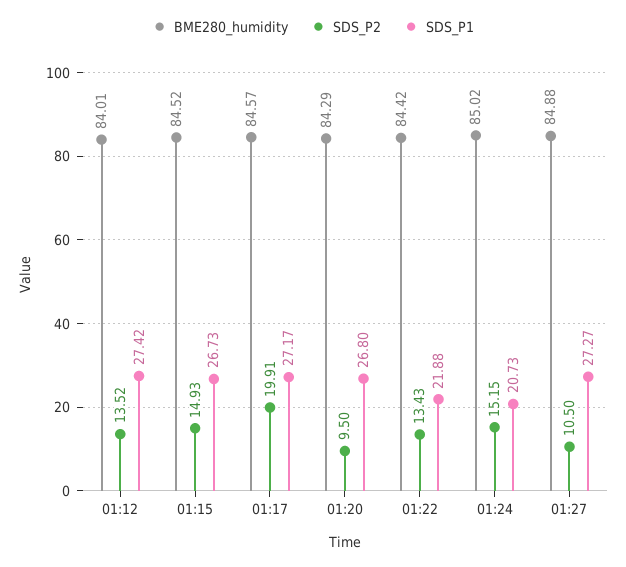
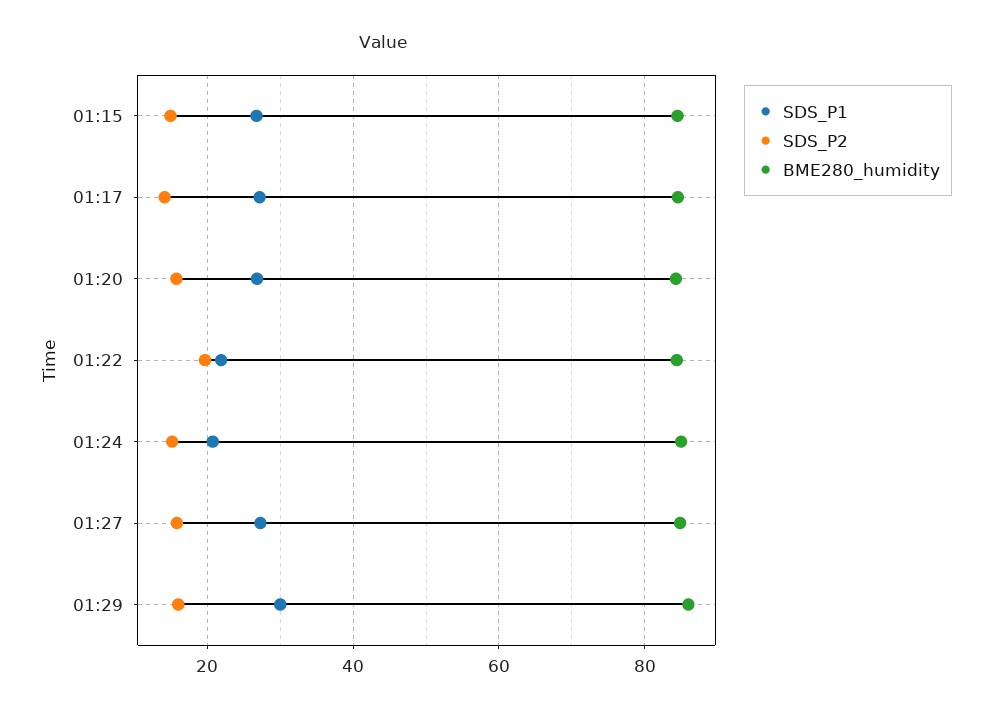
BME280_humidity, 01:12: 84.01 -> none
SDS_P2, 01:12: 13.52 -> none
SDS_P1, 01:12: 27.42 -> none
SDS_P2, 01:17: 19.91 -> 14
SDS_P2, 01:20: 9.5 -> 16
SDS_P2, 01:22: 13.43 -> 20
SDS_P2, 01:27: 10.5 -> 16
SDS_P1, 01:29: none -> 30
SDS_P2, 01:29: none -> 16
BME280_humidity, 01:29: none -> 86

